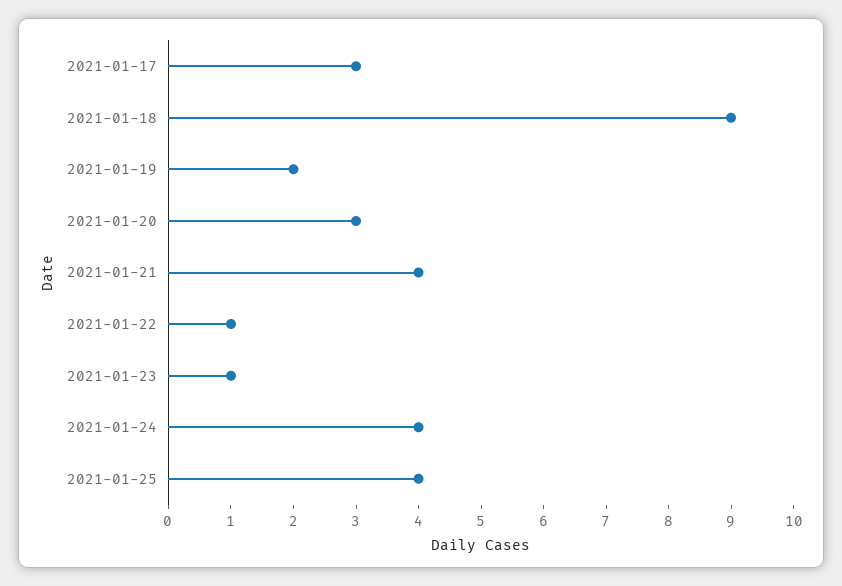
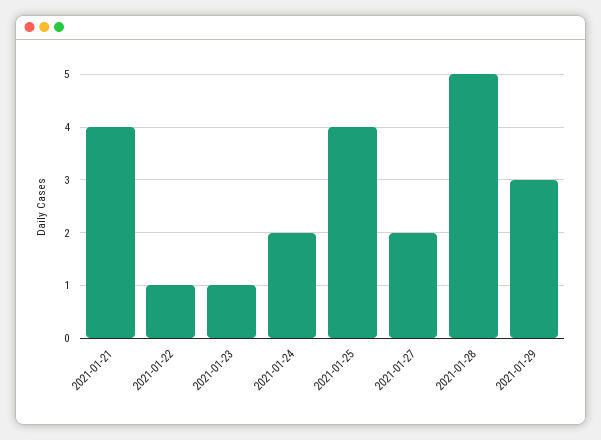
2021-01-17: 3 -> none
2021-01-18: 9 -> none
2021-01-19: 2 -> none
2021-01-20: 3 -> none
2021-01-24: 4 -> 2
2021-01-27: none -> 2
2021-01-28: none -> 5
2021-01-29: none -> 3

